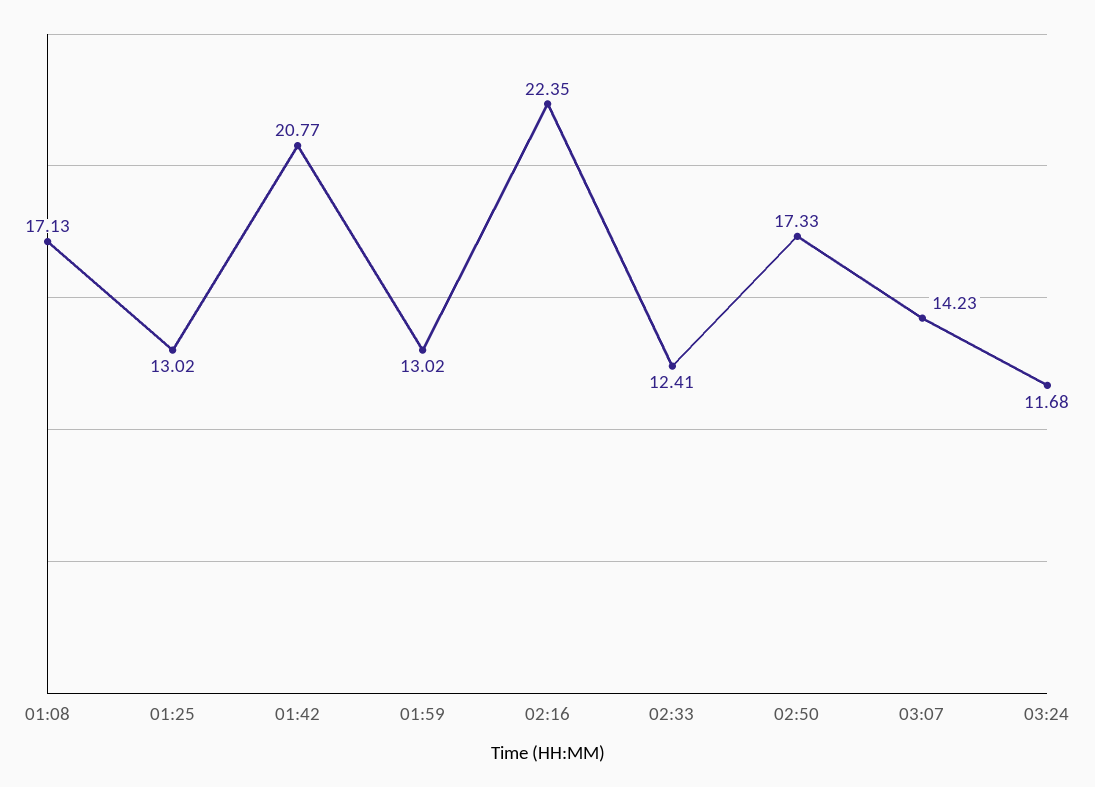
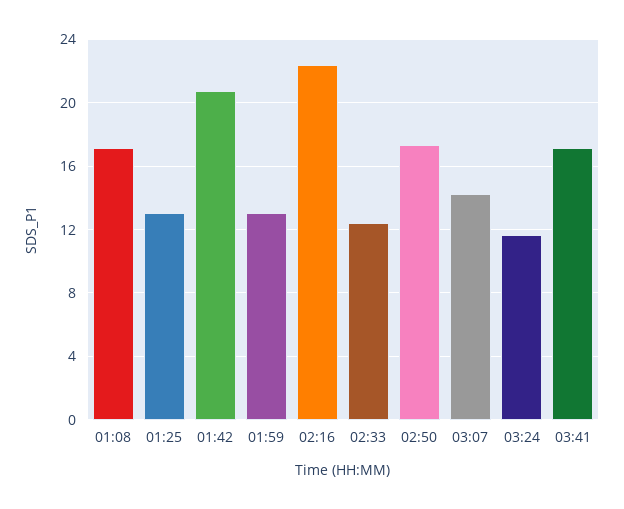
03:41: none -> 17

